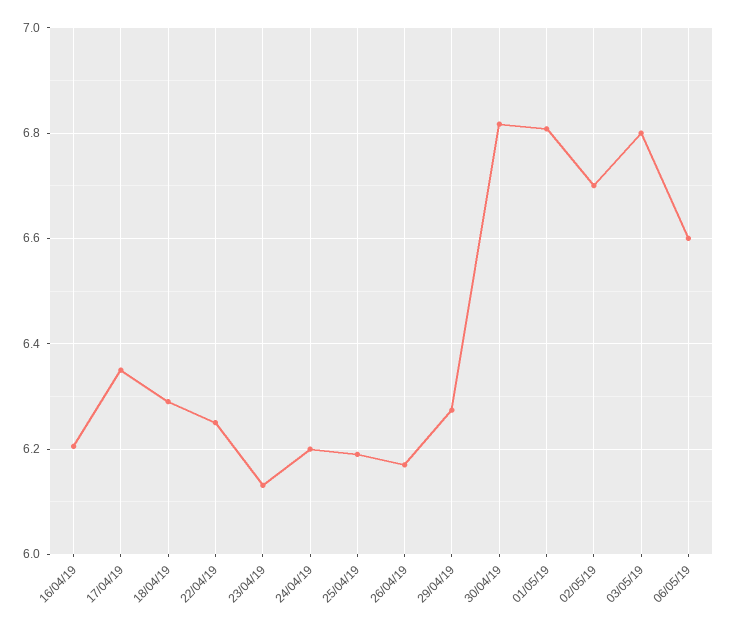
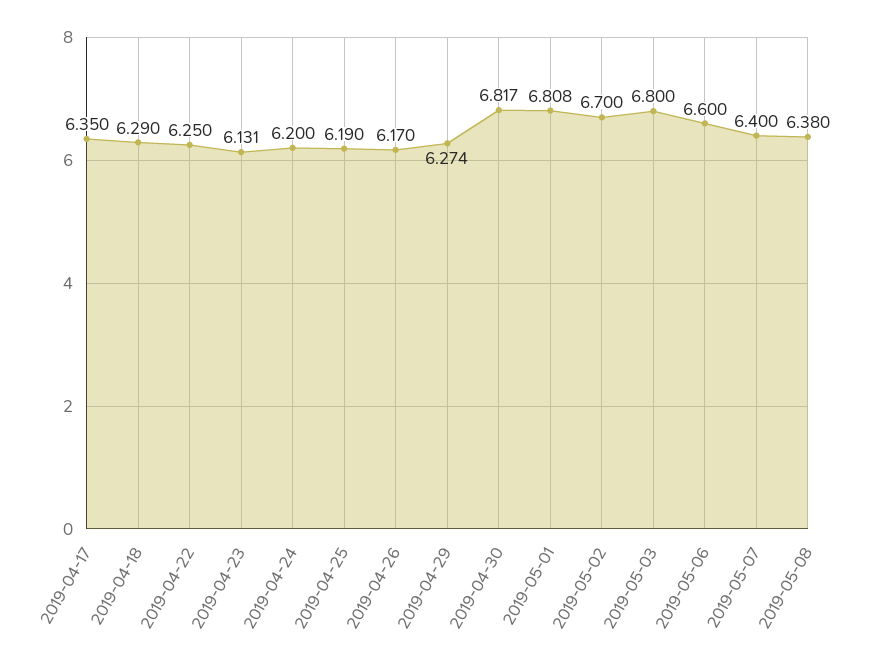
16/04/19: 6.2 -> none
2019-05-07: none -> 6.4
2019-05-08: none -> 6.38

